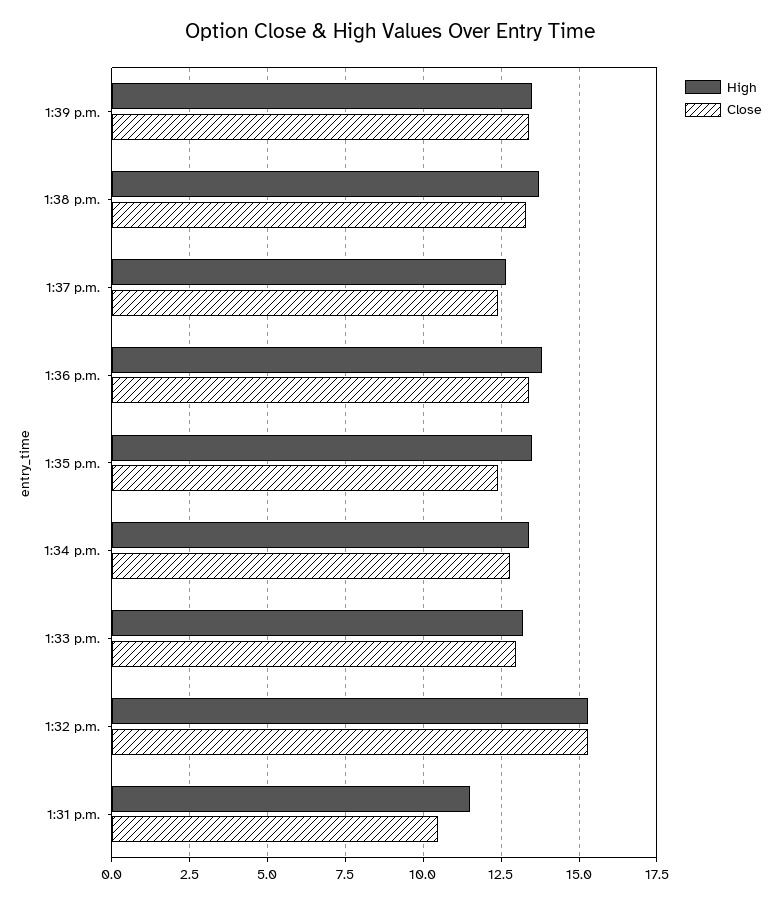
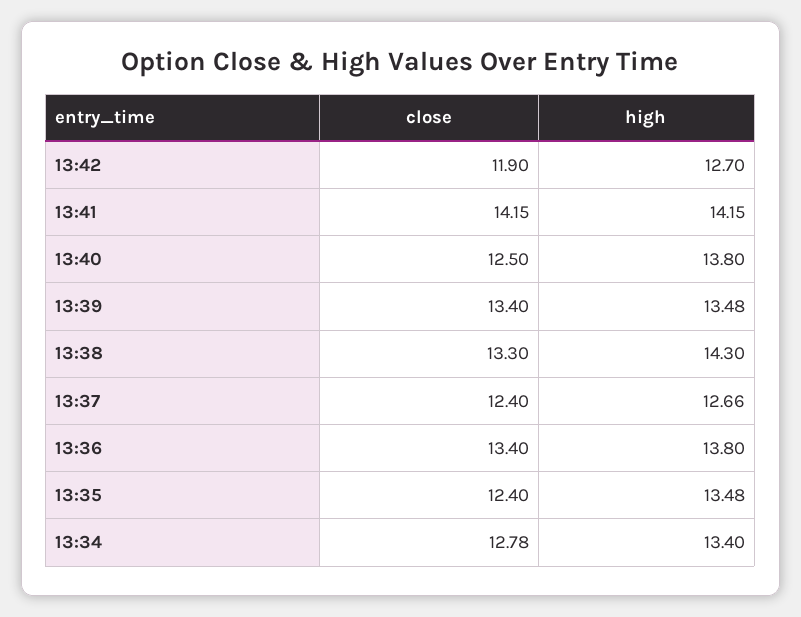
High, 1:38 p.m.: 13.75 -> 14.3
High, 1:33 p.m.: 13.25 -> none
Close, 1:33 p.m.: 13 -> none
High, 1:32 p.m.: 15.25 -> none
Close, 1:32 p.m.: 15.25 -> none
High, 1:31 p.m.: 11.5 -> none
Close, 1:31 p.m.: 10.5 -> none
Close, 13:42: none -> 11.9
High, 13:42: none -> 12.7
Close, 13:41: none -> 14.15
High, 13:41: none -> 14.15
Close, 13:40: none -> 12.5
High, 13:40: none -> 13.8

